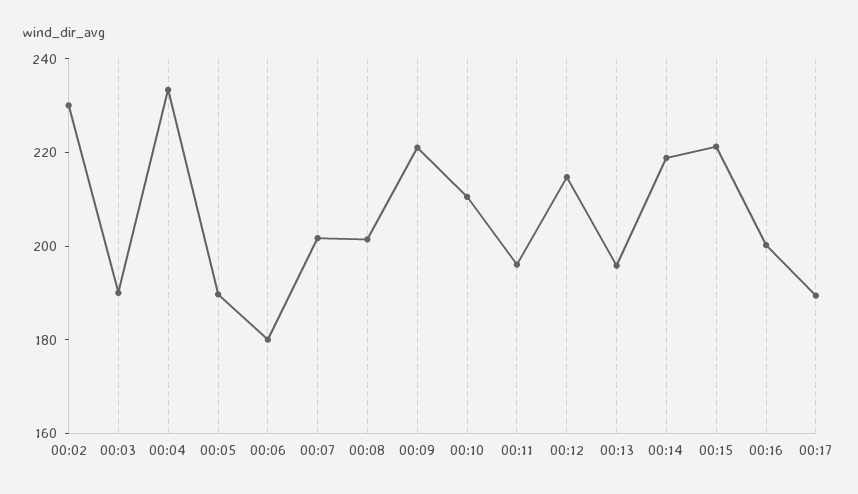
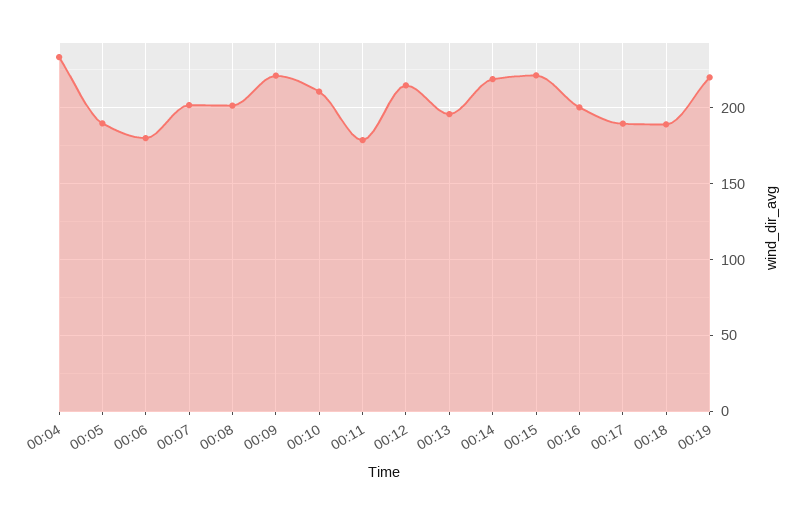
00:02: 230 -> none
00:03: 190 -> none
00:11: 195 -> 180
00:18: none -> 190
00:19: none -> 220

